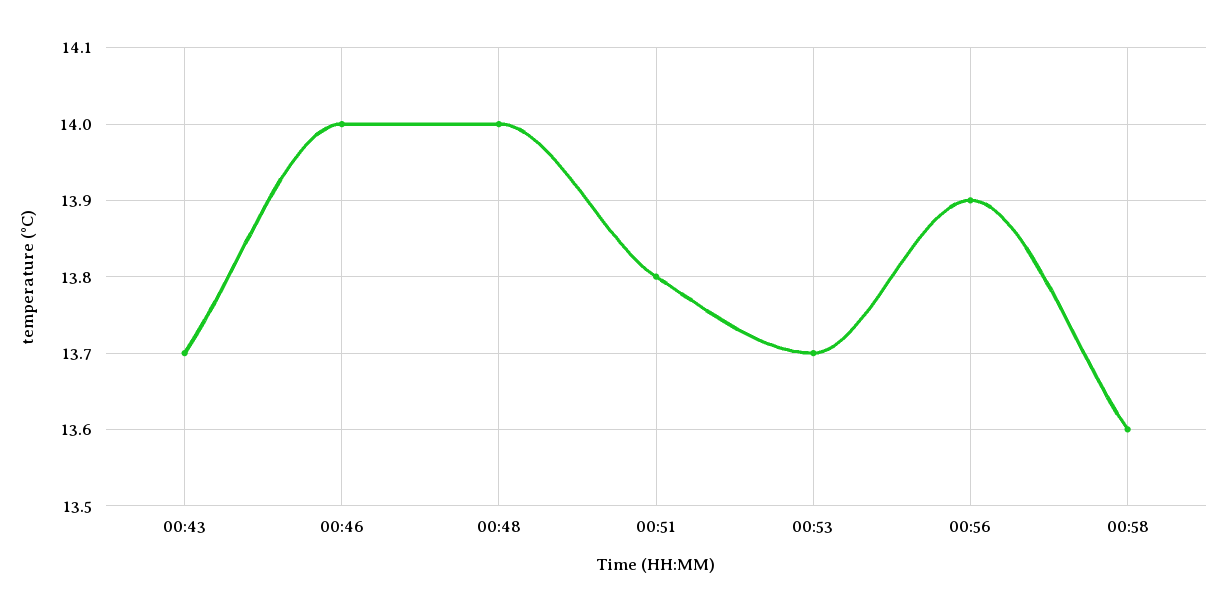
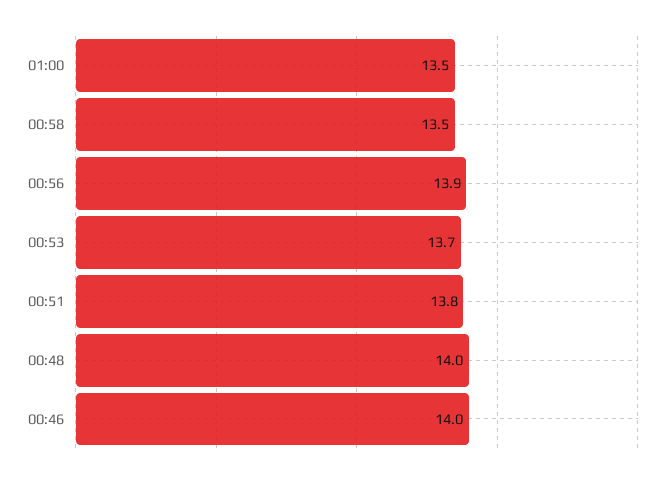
00:43: 13.7 -> none
00:58: 13.6 -> 13.5
01:00: none -> 13.5

